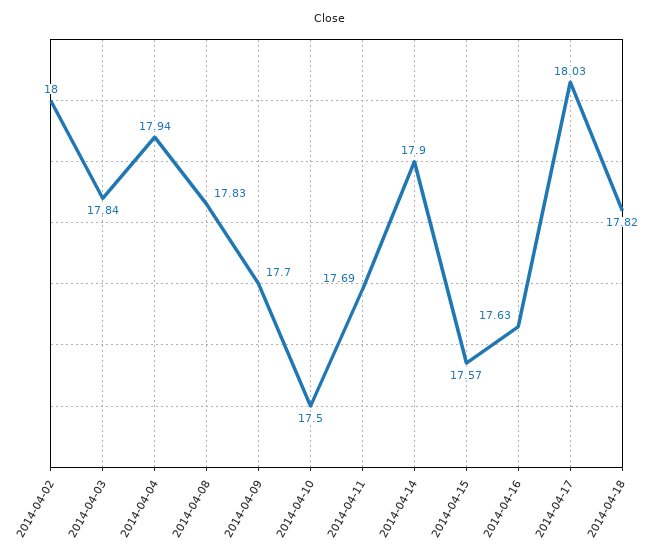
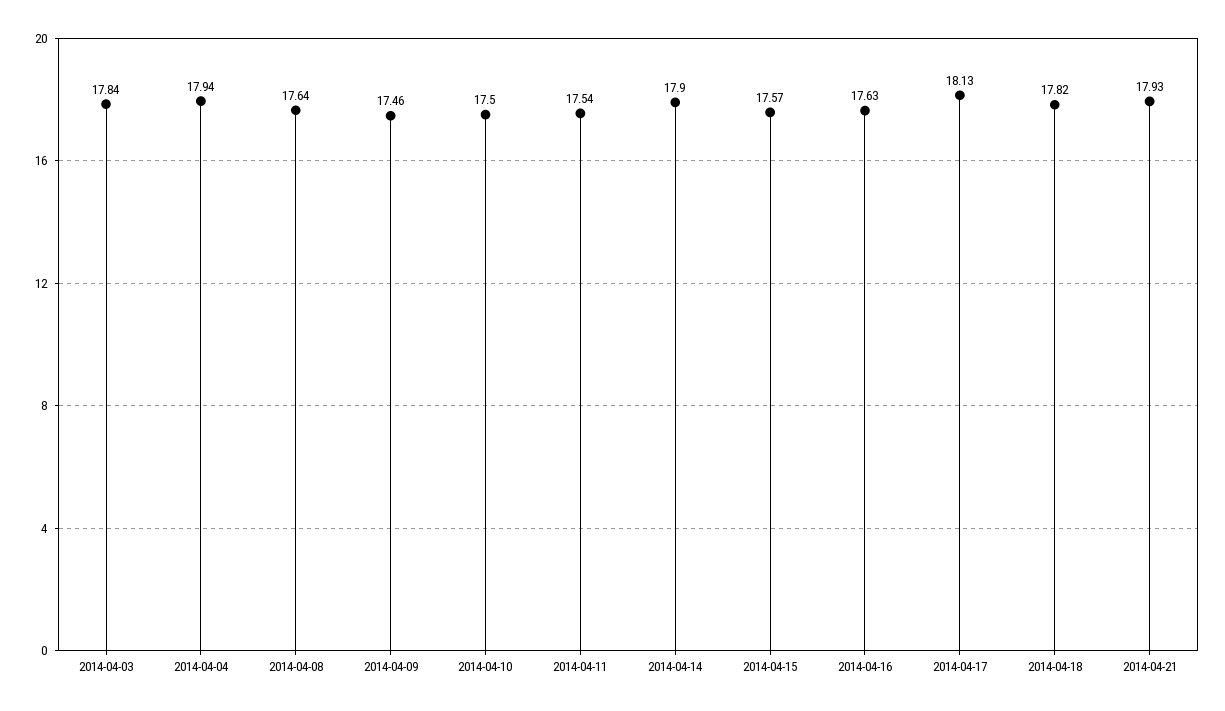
2014-04-02: 18 -> none
2014-04-08: 17.83 -> 17.64
2014-04-09: 17.7 -> 17.46
2014-04-11: 17.69 -> 17.54
2014-04-17: 18.03 -> 18.13
2014-04-21: none -> 17.93

